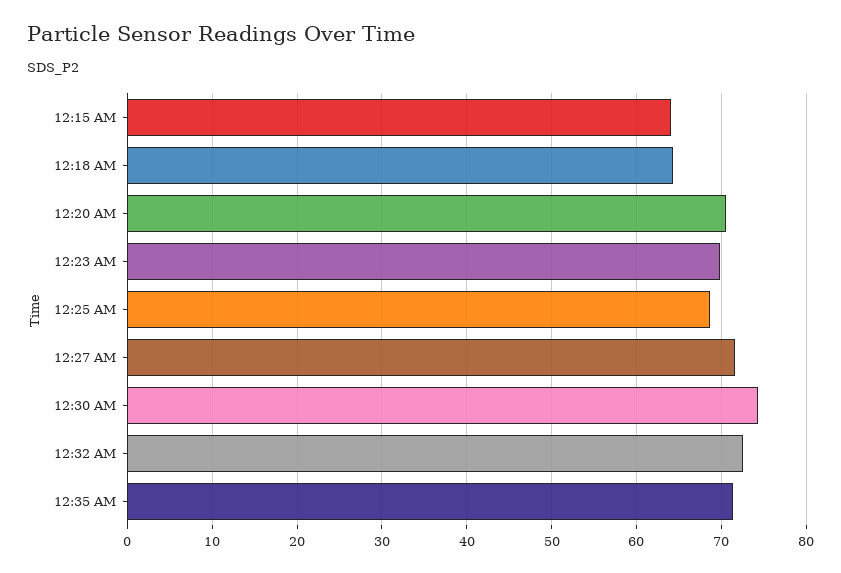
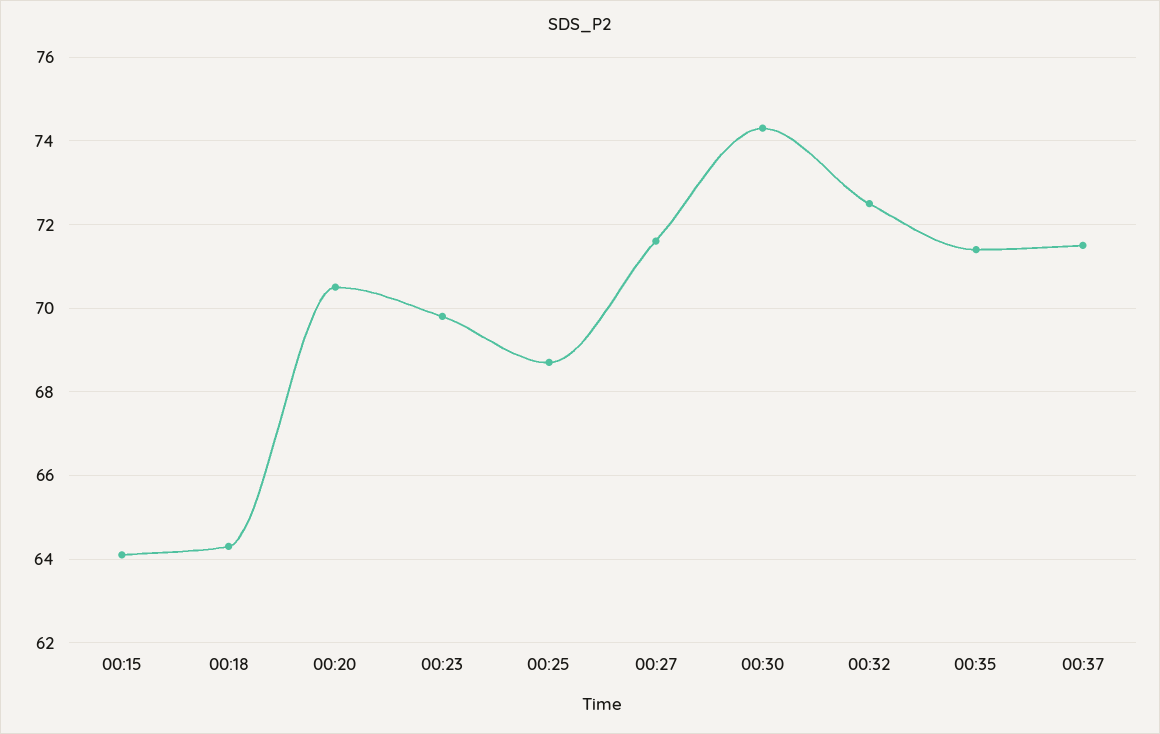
00:37: none -> 71.5

